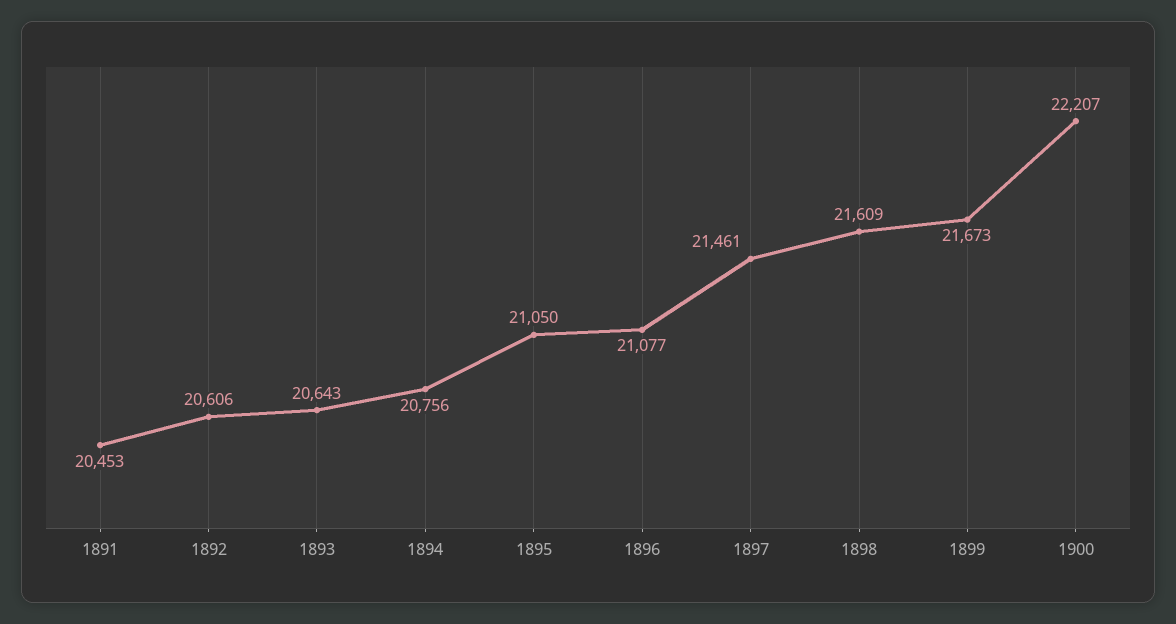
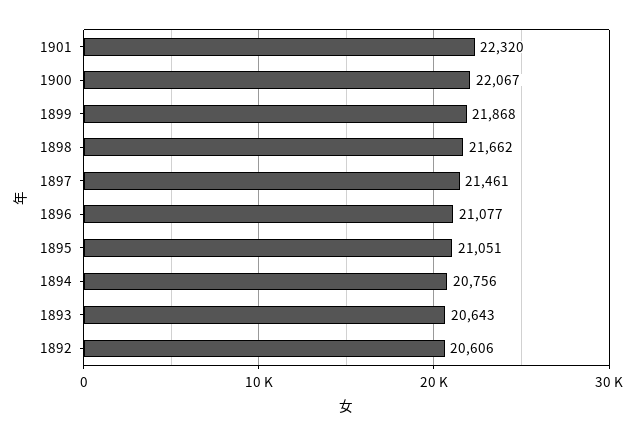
1891: 20453 -> none
1895: 21050 -> 21051
1898: 21609 -> 21662
1899: 21673 -> 21868
1900: 22207 -> 22067
1901: none -> 22320

